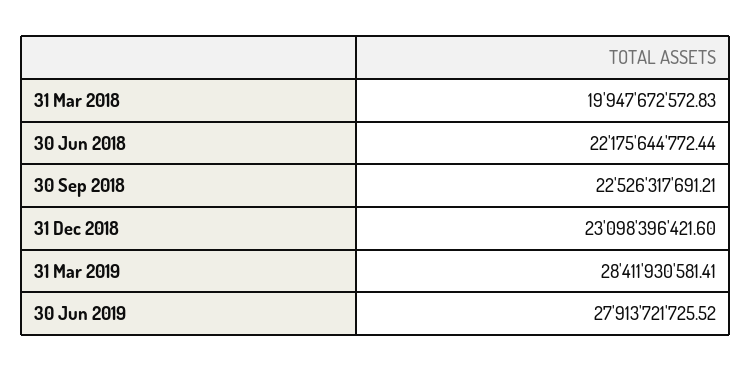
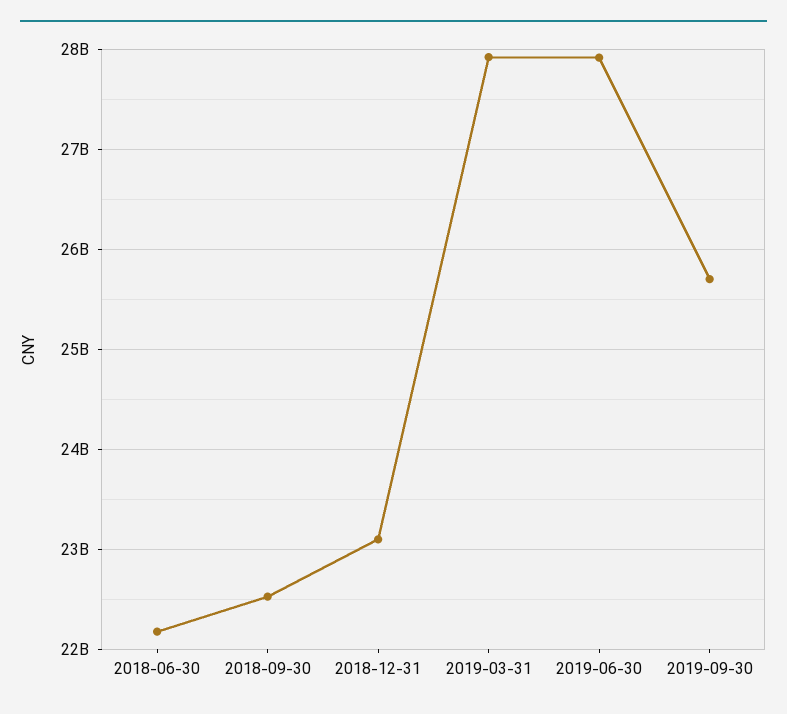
31 Mar 2018: 19947672572.83 -> none
31 Mar 2019: 28411930581.41 -> 27900000000
2019-09-30: none -> 25700000000

